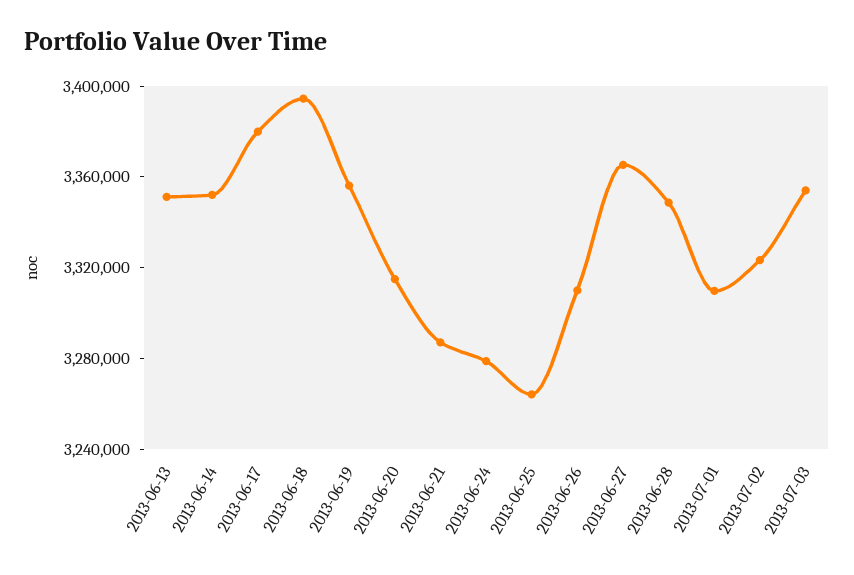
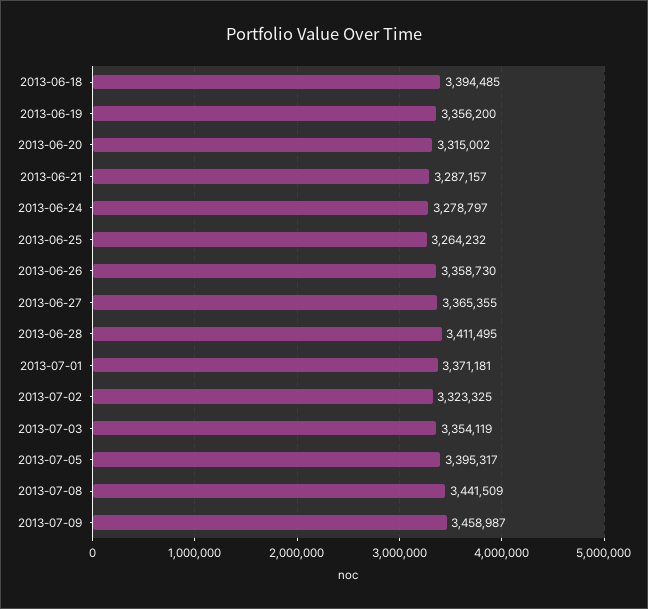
2013-06-13: 3350000 -> none
2013-06-14: 3350000 -> none
2013-06-17: 3380000 -> none
2013-06-26: 3310000 -> 3358730
2013-06-28: 3350000 -> 3411495
2013-07-01: 3310000 -> 3371181
2013-07-05: none -> 3395317
2013-07-08: none -> 3441509
2013-07-09: none -> 3458987

